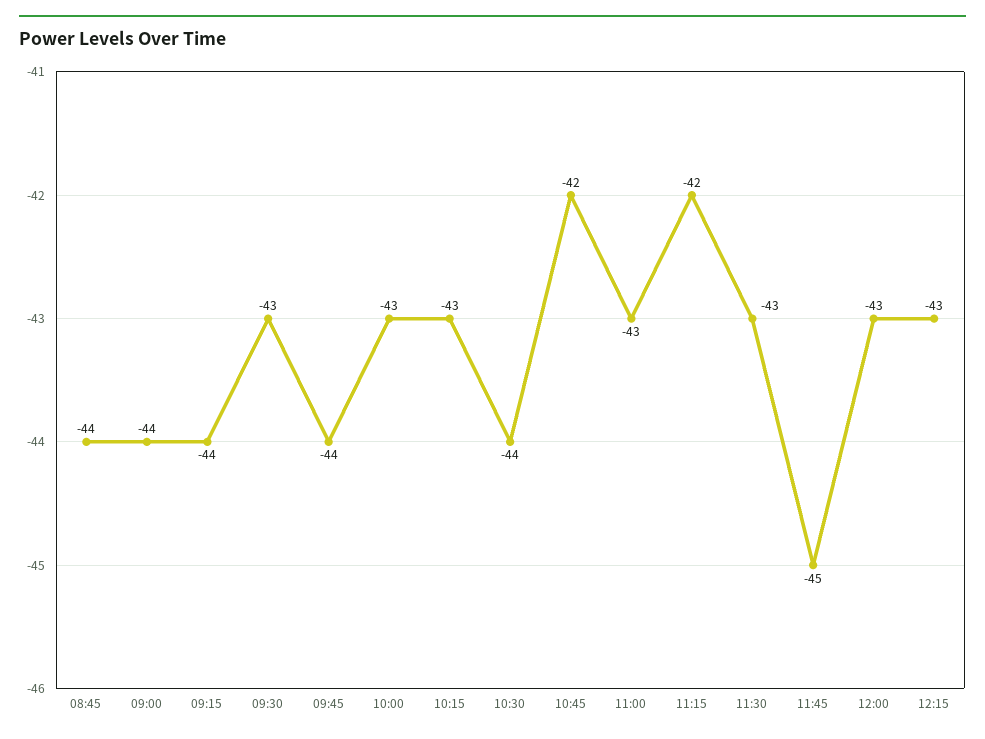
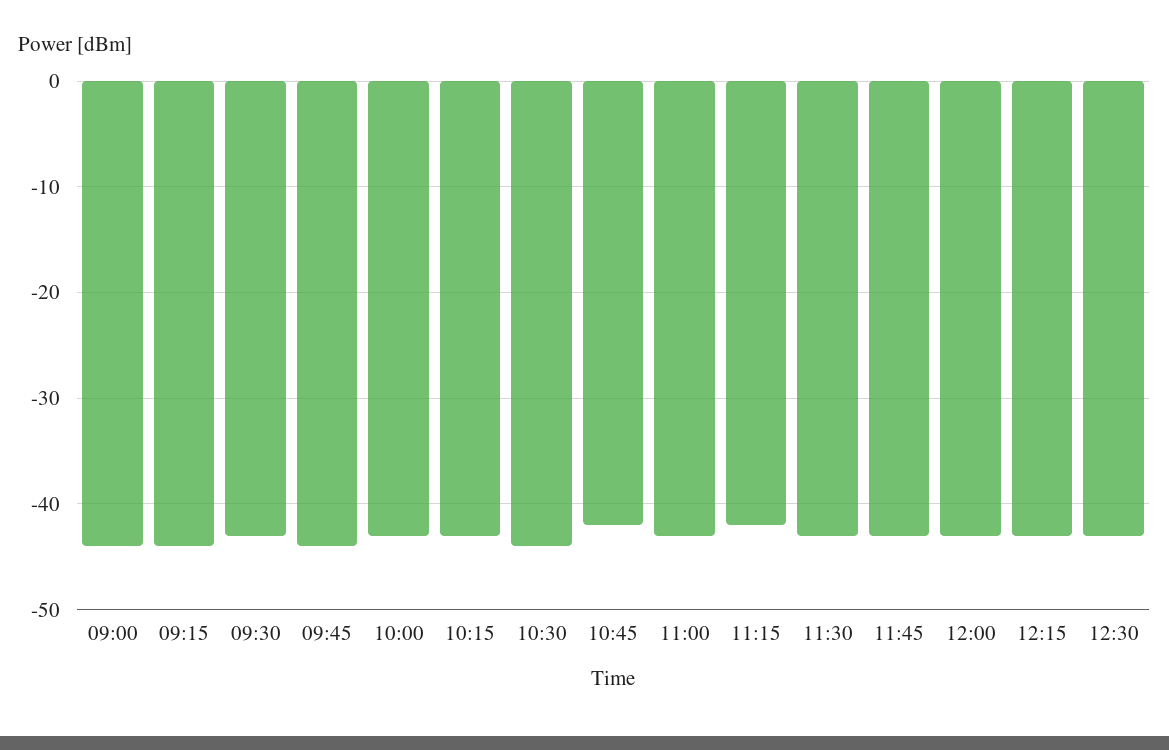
08:45: -44 -> none
11:45: -45 -> -43
12:30: none -> -43

